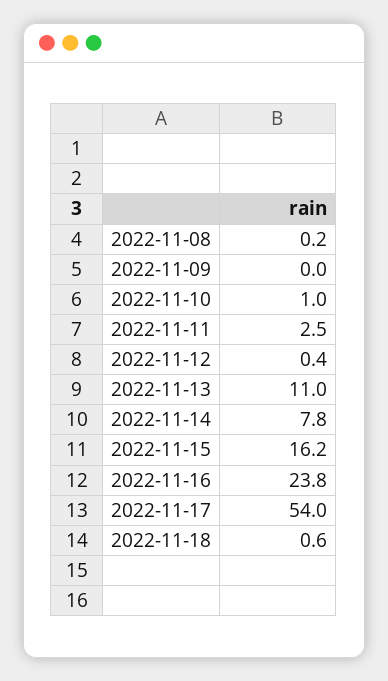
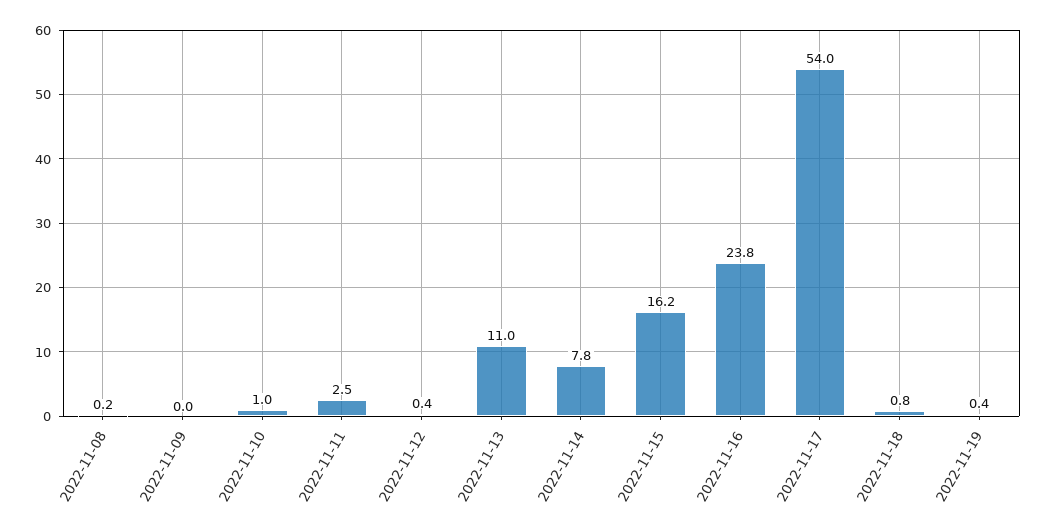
2022-11-18: 0.6 -> 0.8
2022-11-19: none -> 0.4

